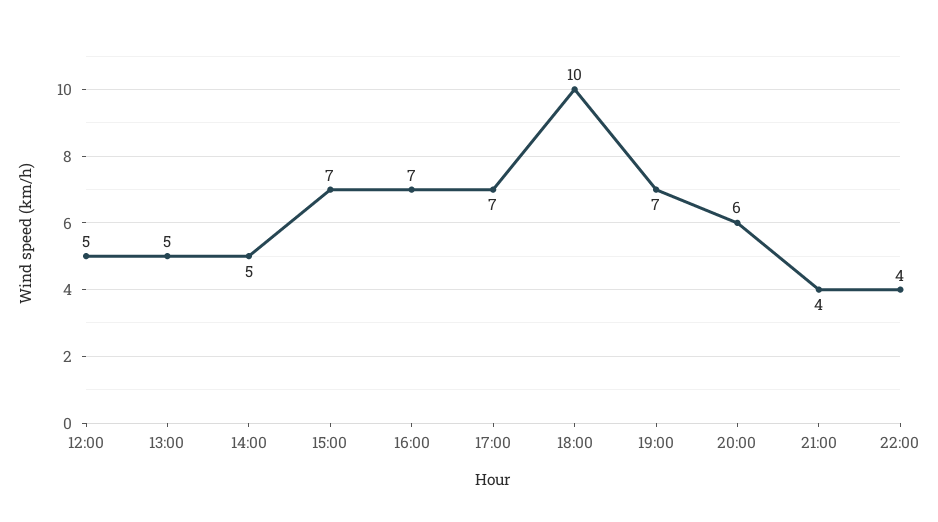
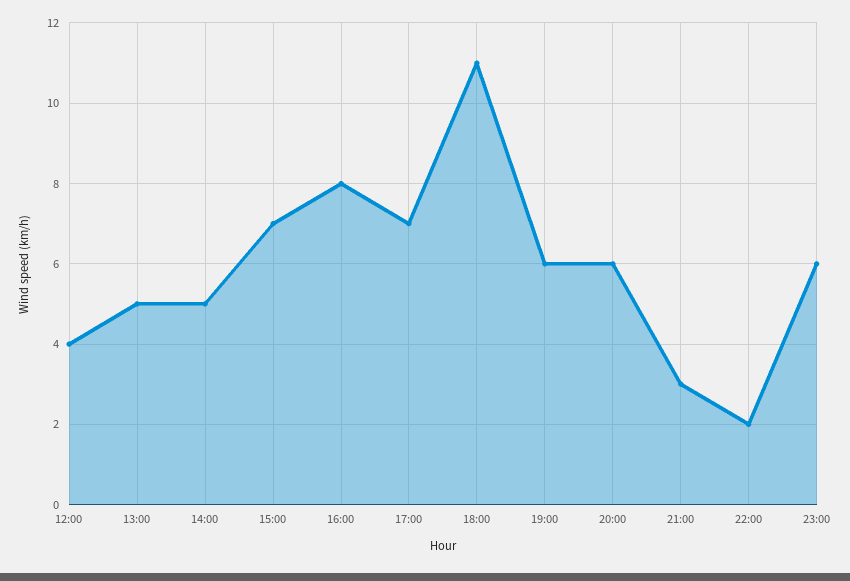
12:00: 5 -> 4
16:00: 7 -> 8
18:00: 10 -> 11
19:00: 7 -> 6
21:00: 4 -> 3
22:00: 4 -> 2
23:00: none -> 6

